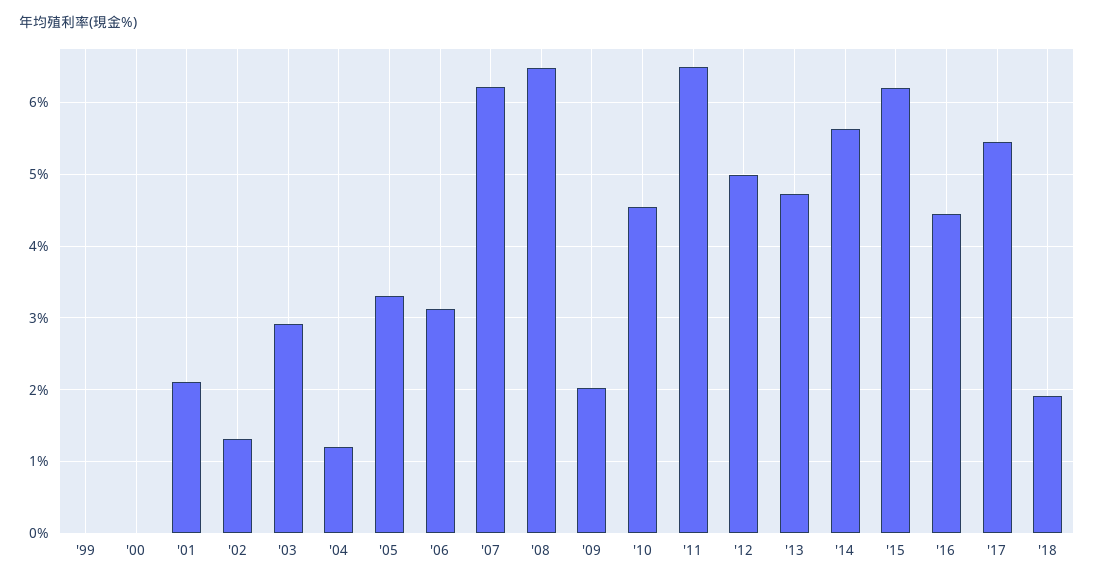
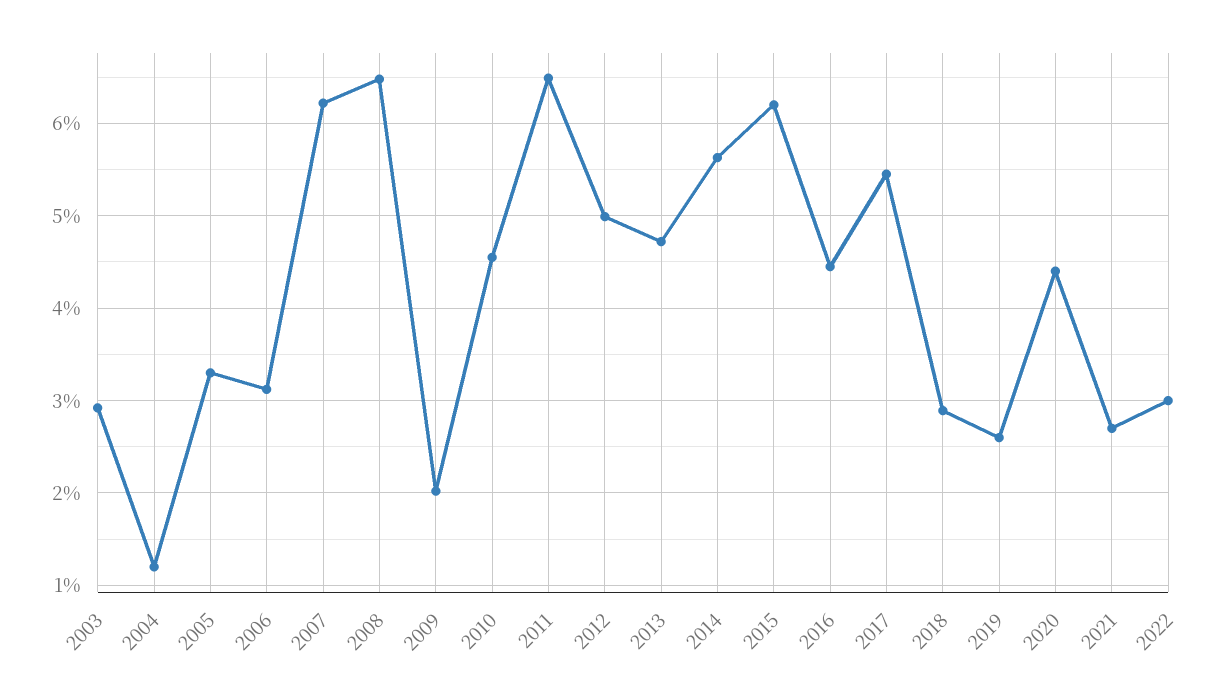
'99: 0 -> none
'00: 0 -> none
'01: 2.1 -> none
'02: 1.3 -> none
'18: 1.9 -> 2.9
2019: none -> 2.6
2020: none -> 4.4
2021: none -> 2.7
2022: none -> 3

